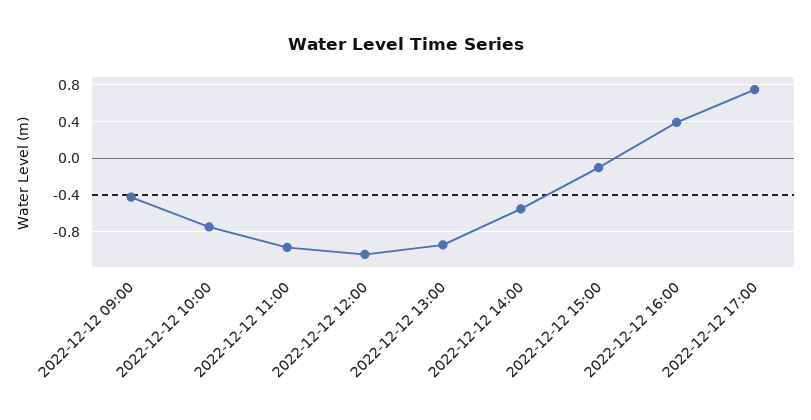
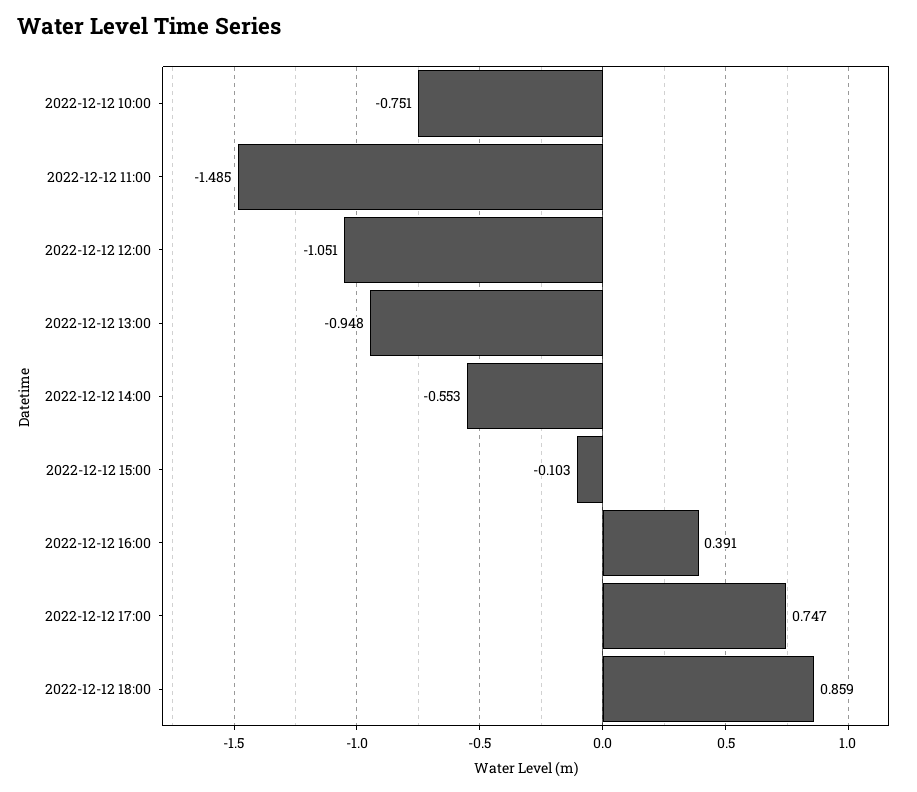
2022-12-12 09:00: -0.4 -> none
2022-12-12 11:00: -1 -> -1.485
2022-12-12 18:00: none -> 0.859

